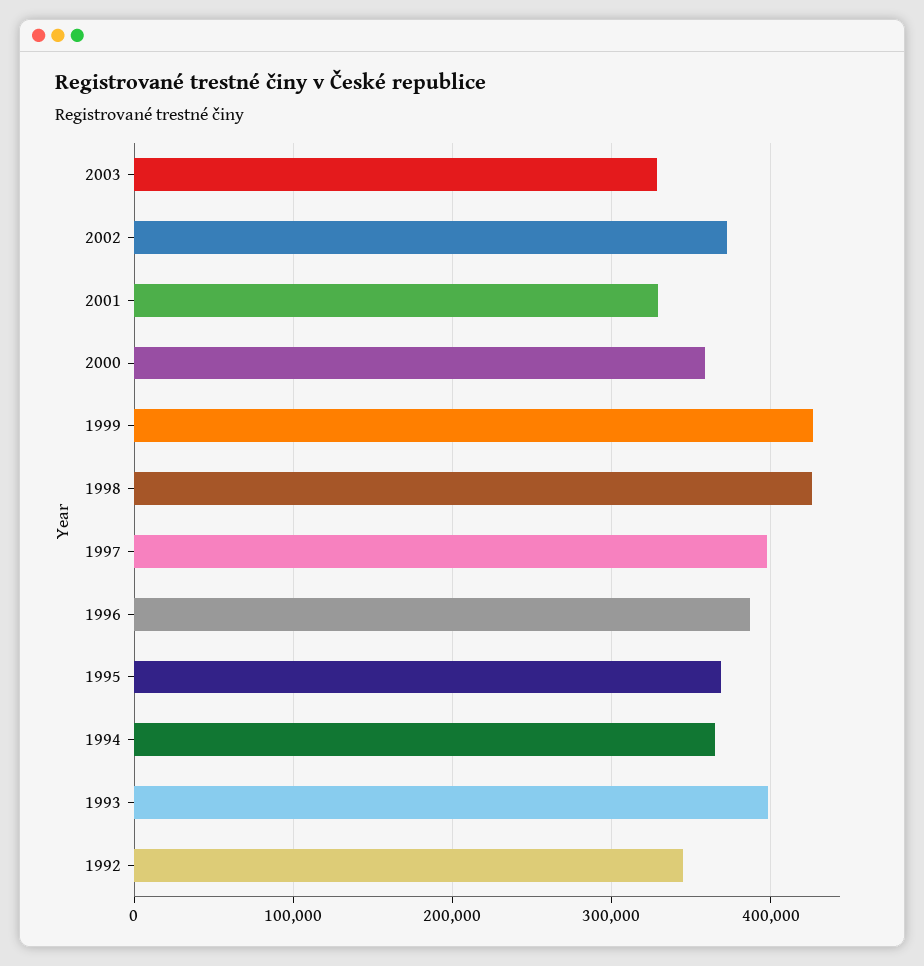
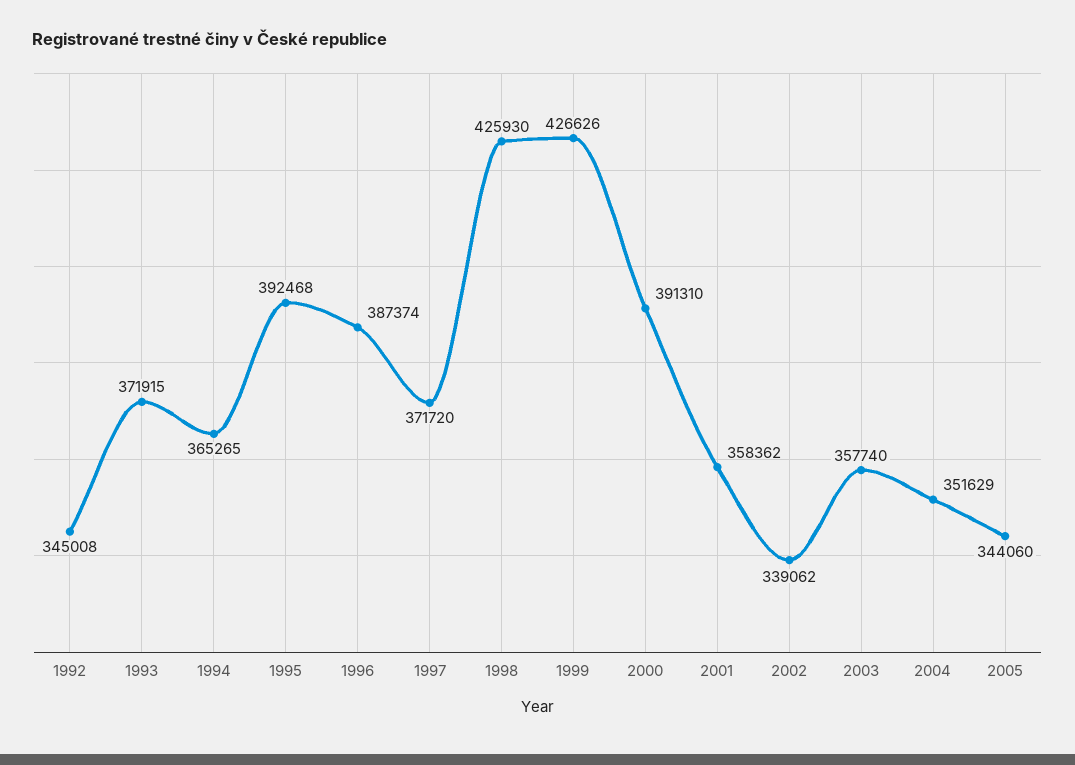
2003: 330000 -> 357740
2002: 370000 -> 339062
2001: 330000 -> 358362
2000: 360000 -> 391310
1997: 400000 -> 371720
1995: 370000 -> 392468
1993: 400000 -> 371915
2004: none -> 351629
2005: none -> 344060

